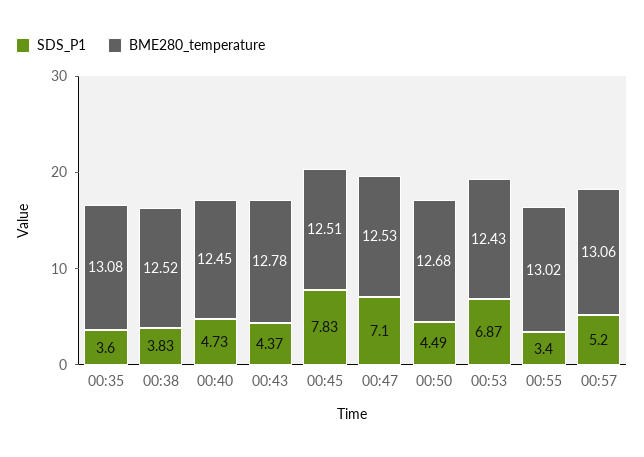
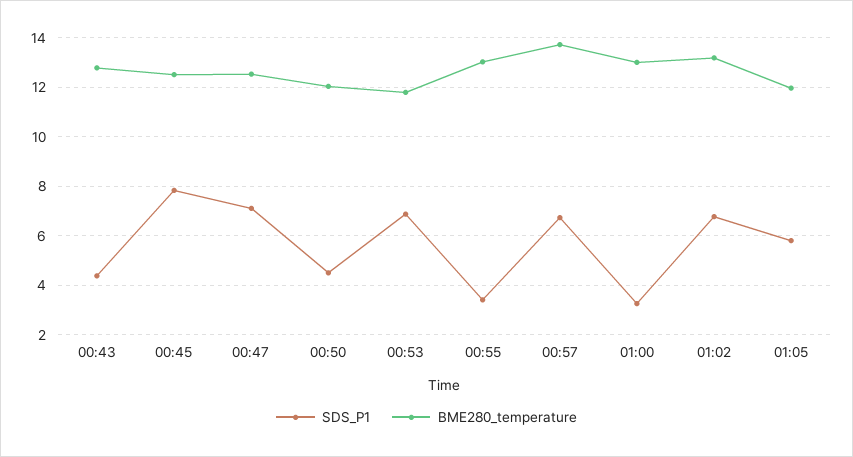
SDS_P1, 00:35: 3.6 -> none
BME280_temperature, 00:35: 13.08 -> none
SDS_P1, 00:38: 3.83 -> none
BME280_temperature, 00:38: 12.52 -> none
SDS_P1, 00:40: 4.73 -> none
BME280_temperature, 00:40: 12.45 -> none
BME280_temperature, 00:50: 12.68 -> 12
BME280_temperature, 00:53: 12.43 -> 11.75
SDS_P1, 00:57: 5.2 -> 6.75
BME280_temperature, 00:57: 13.06 -> 13.75
SDS_P1, 01:00: none -> 3.25
BME280_temperature, 01:00: none -> 13
SDS_P1, 01:02: none -> 6.75
BME280_temperature, 01:02: none -> 13.25
SDS_P1, 01:05: none -> 5.75
BME280_temperature, 01:05: none -> 12

